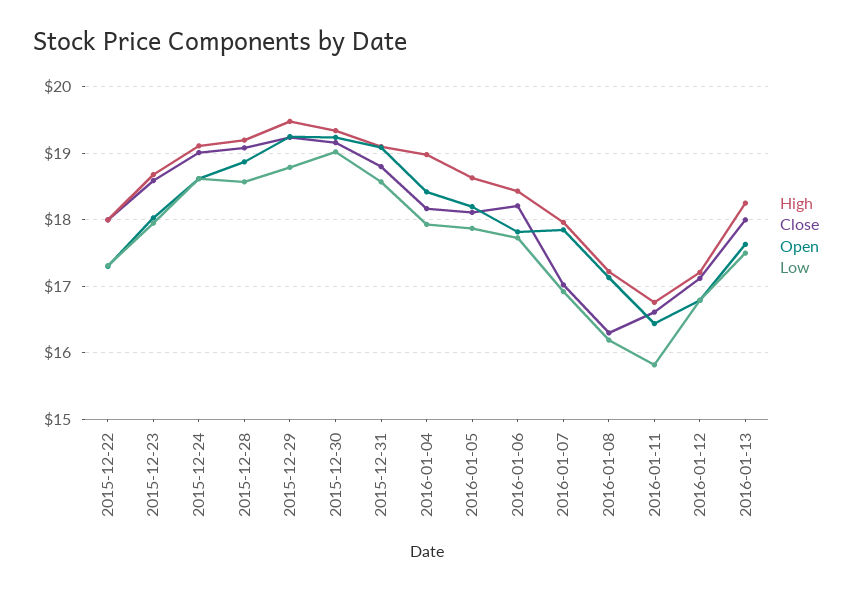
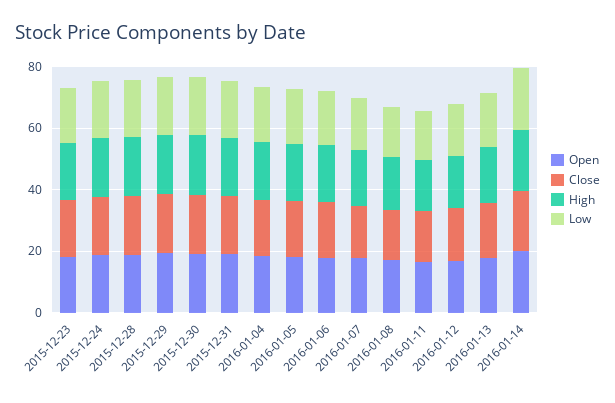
High, 2015-12-22: 18 -> none
Close, 2015-12-22: 18 -> none
Open, 2015-12-22: 17.3 -> none
Low, 2015-12-22: 17.3 -> none
Open, 2016-01-14: none -> 20
Close, 2016-01-14: none -> 20
High, 2016-01-14: none -> 20
Low, 2016-01-14: none -> 20

